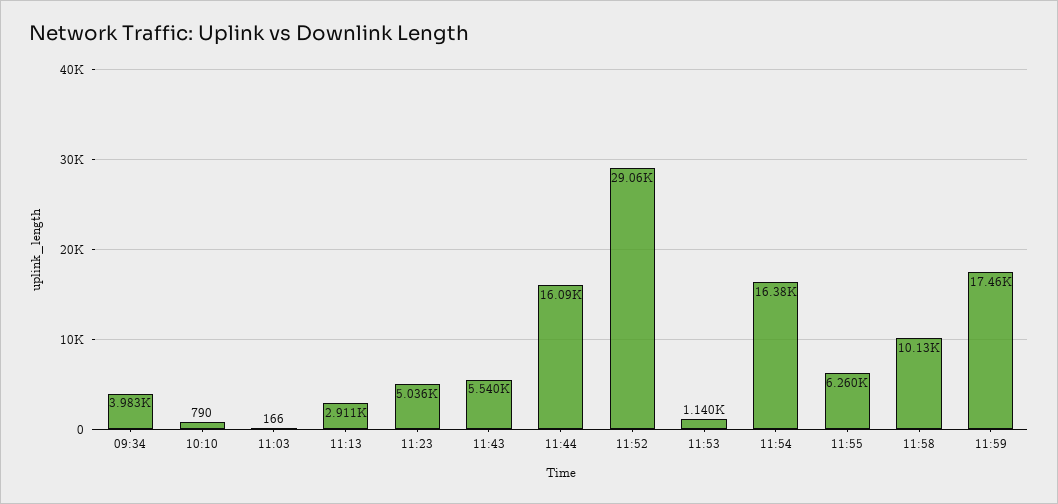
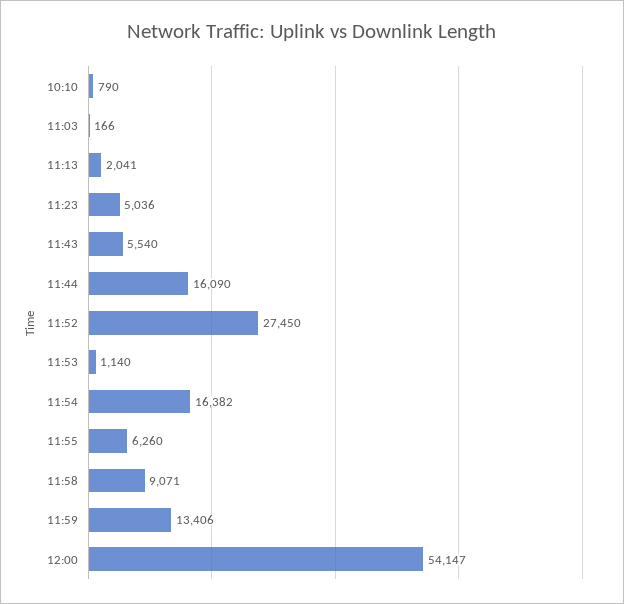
09:34: 3983 -> none
11:13: 2911 -> 2041
11:52: 29060 -> 27450
11:58: 10130 -> 9071
11:59: 17460 -> 13406
12:00: none -> 54147

